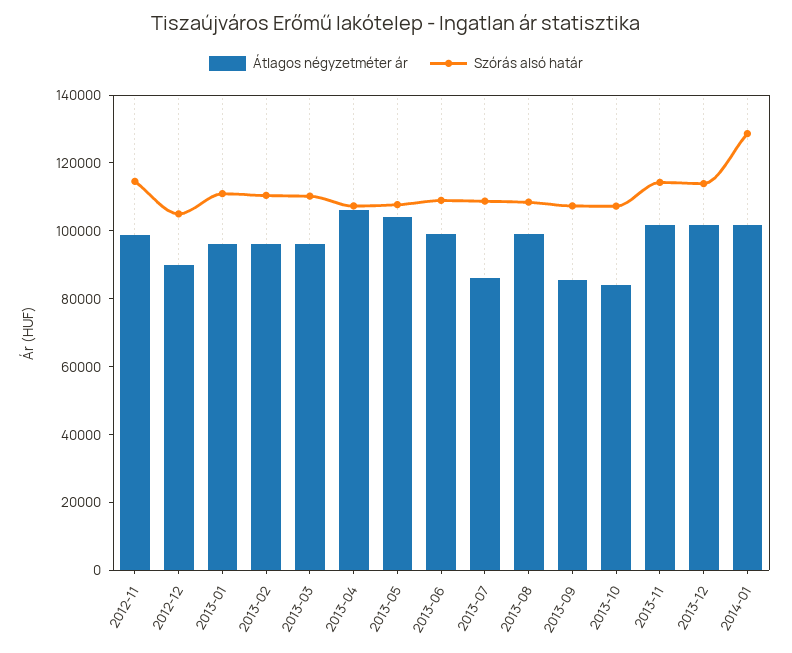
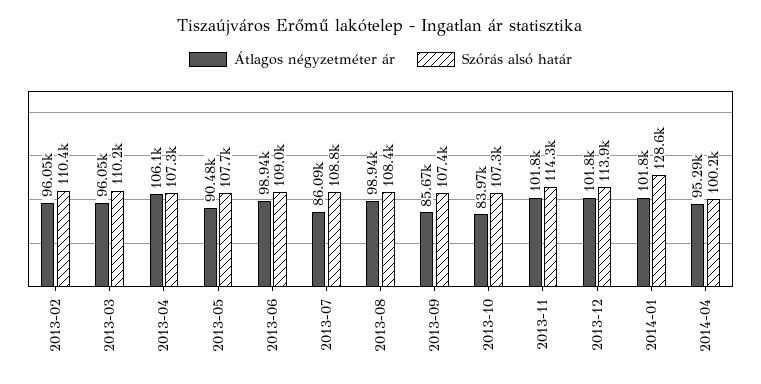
Átlagos négyzetméter ár, 2012-11: 100000 -> none
Szórás alsó határ, 2012-11: 115000 -> none
Átlagos négyzetméter ár, 2012-12: 90000 -> none
Szórás alsó határ, 2012-12: 105000 -> none
Átlagos négyzetméter ár, 2013-01: 95000 -> none
Szórás alsó határ, 2013-01: 110000 -> none
Átlagos négyzetméter ár, 2013-05: 105000 -> 90480
Átlagos négyzetméter ár, 2014-04: none -> 95290
Szórás alsó határ, 2014-04: none -> 100200

